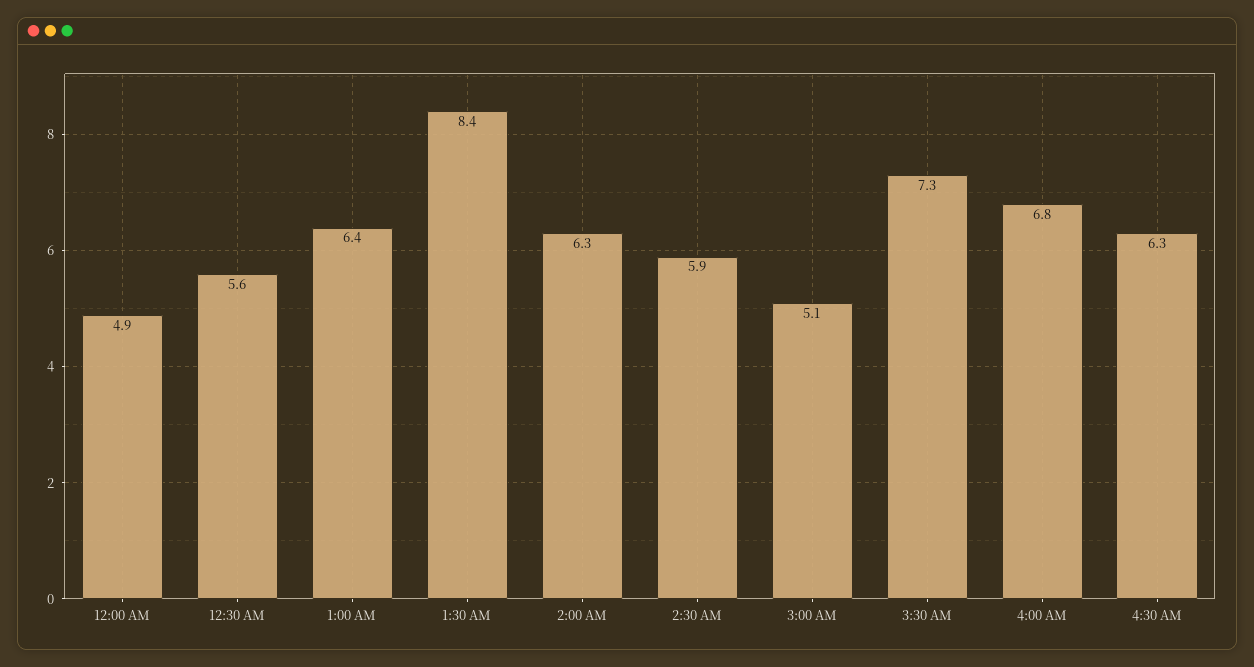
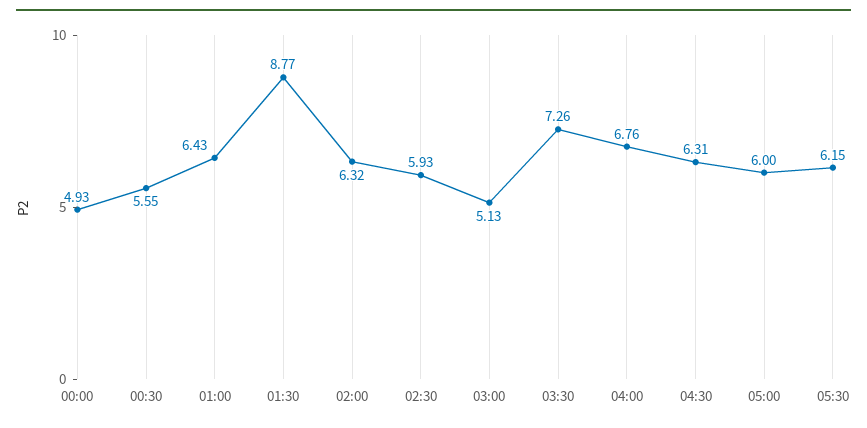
1:30 AM: 8.4 -> 8.77
05:00: none -> 6
05:30: none -> 6.15

